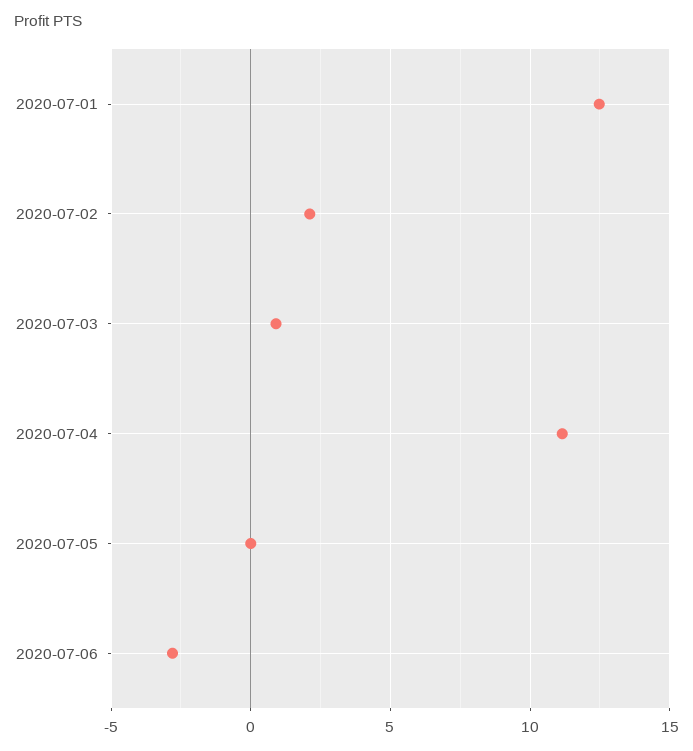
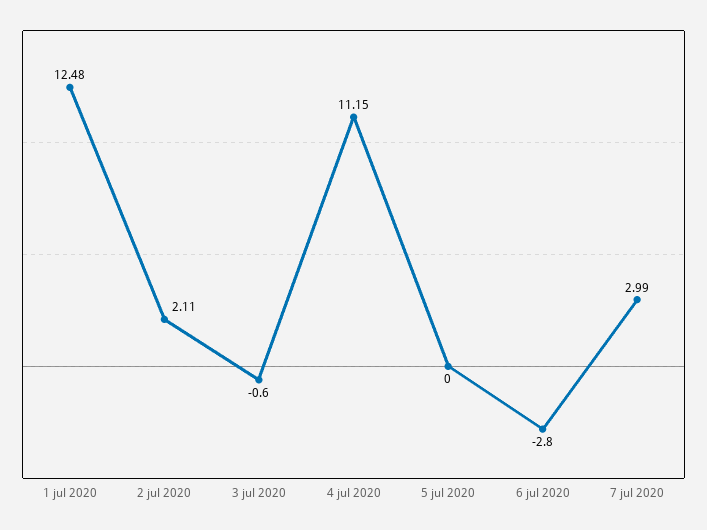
2020-07-03: 1 -> -0.6
7 jul 2020: none -> 2.99

